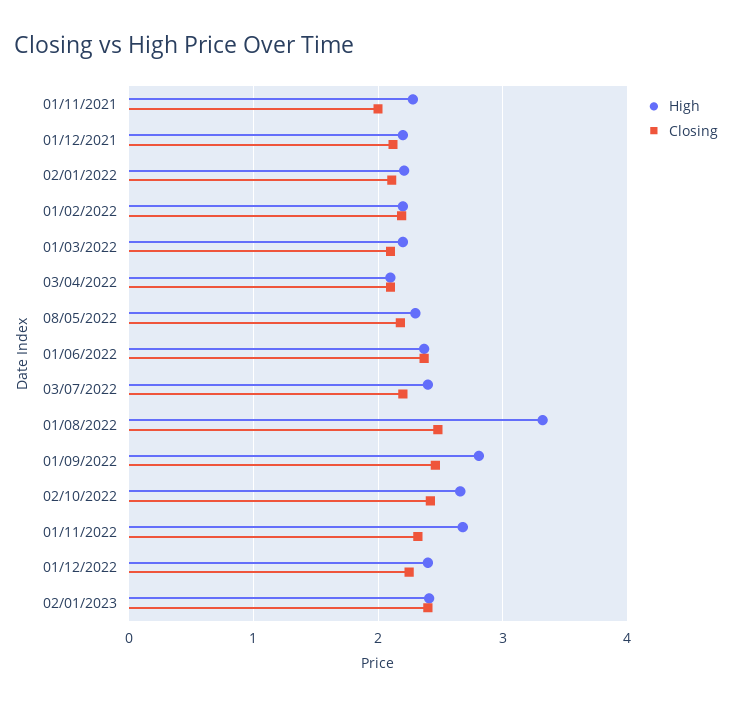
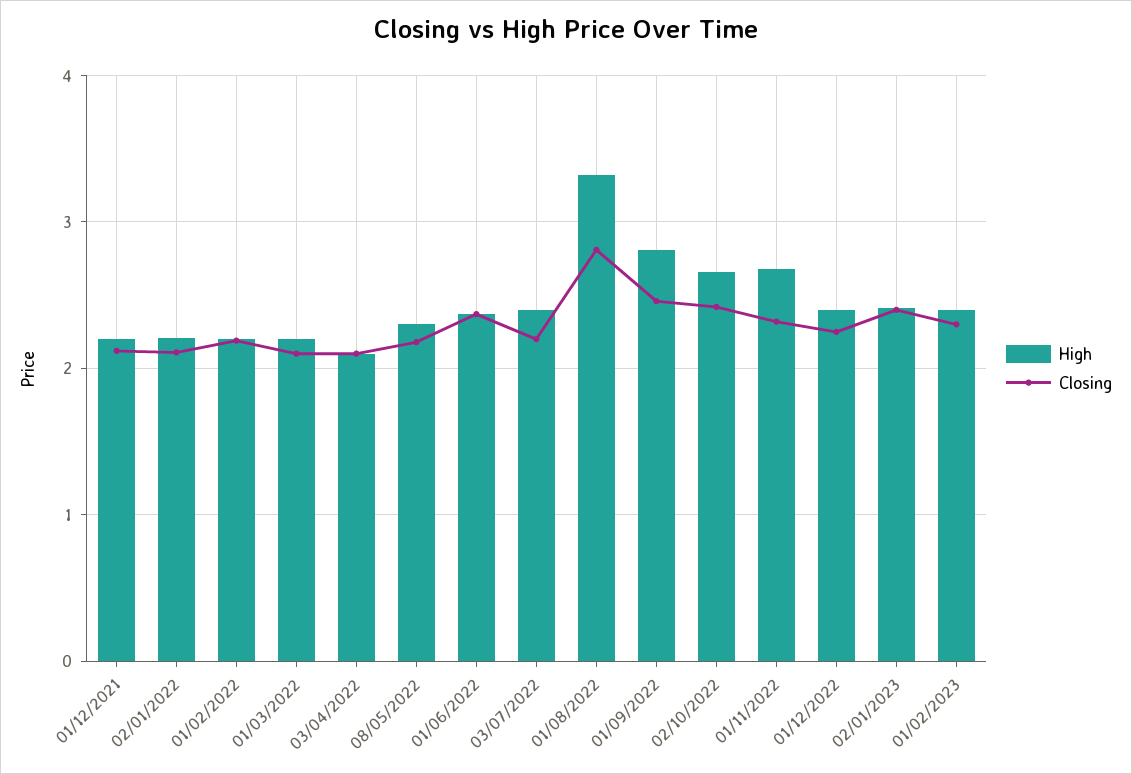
High, 01/11/2021: 2.3 -> none
Closing, 01/11/2021: 2 -> none
Closing, 01/08/2022: 2.5 -> 2.8
High, 01/02/2023: none -> 2.4
Closing, 01/02/2023: none -> 2.3

